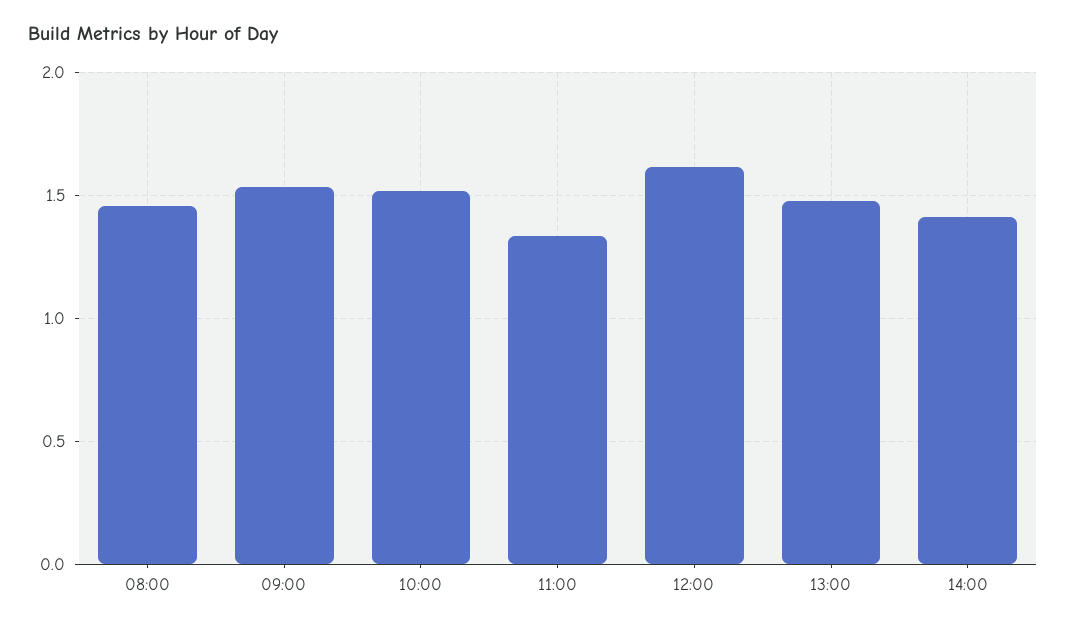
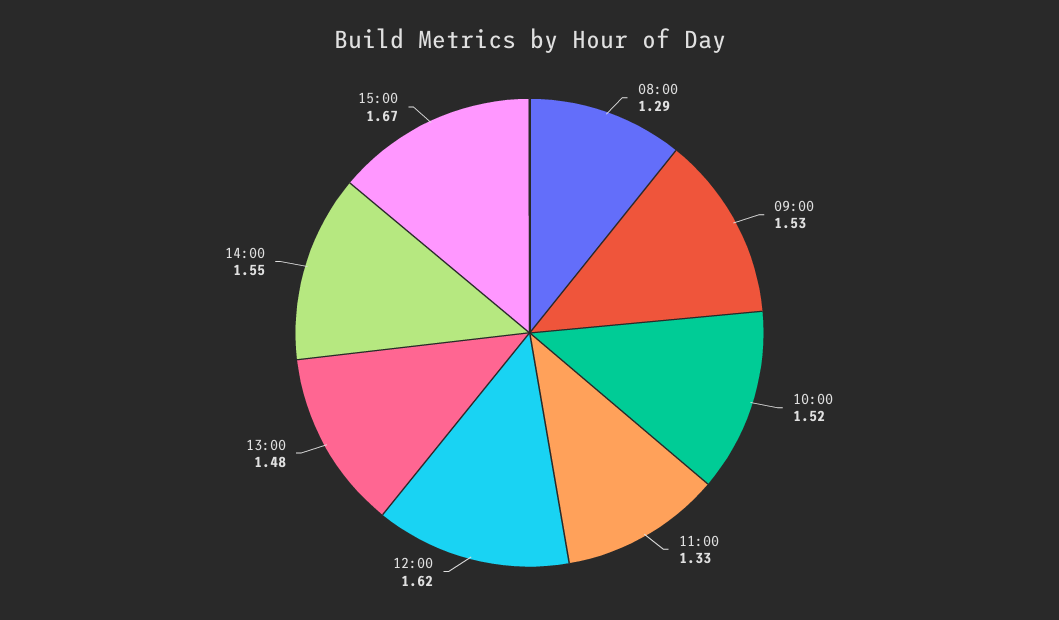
08:00: 1.45 -> 1.29
14:00: 1.4 -> 1.55
15:00: none -> 1.67

